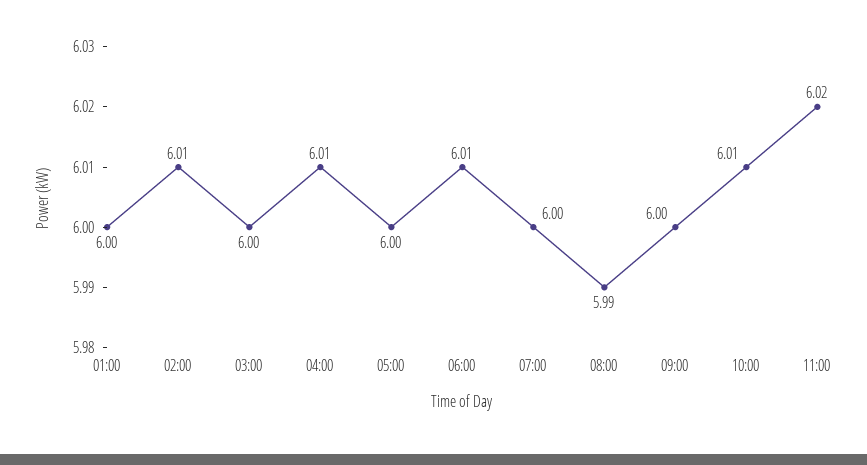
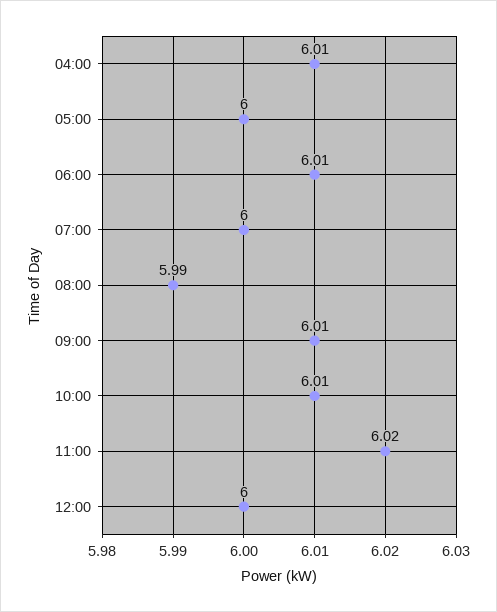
01:00: 6 -> none
02:00: 6.01 -> none
03:00: 6 -> none
09:00: 6 -> 6.01
12:00: none -> 6

